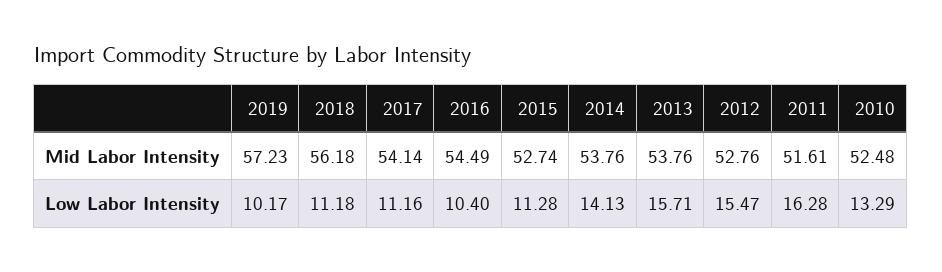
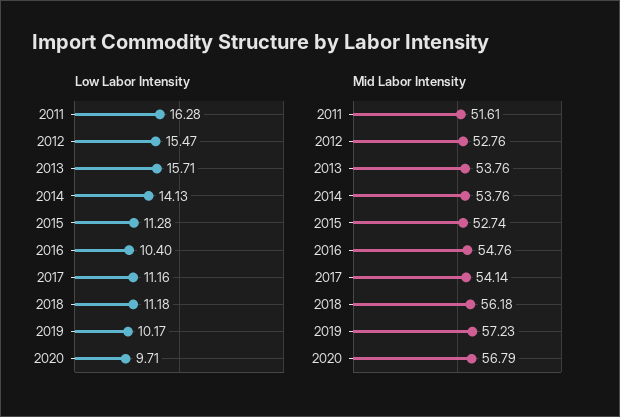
Mid Labor Intensity, 2016: 54.49 -> 54.76
Mid Labor Intensity, 2010: 52.48 -> none
Low Labor Intensity, 2010: 13.29 -> none
Low Labor Intensity, 2020: none -> 9.71
Mid Labor Intensity, 2020: none -> 56.79

